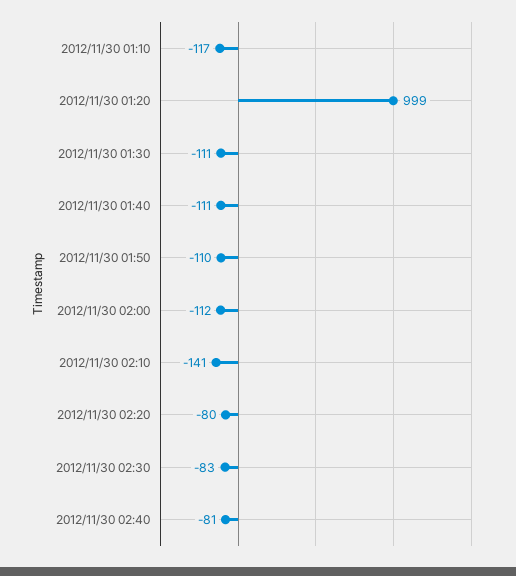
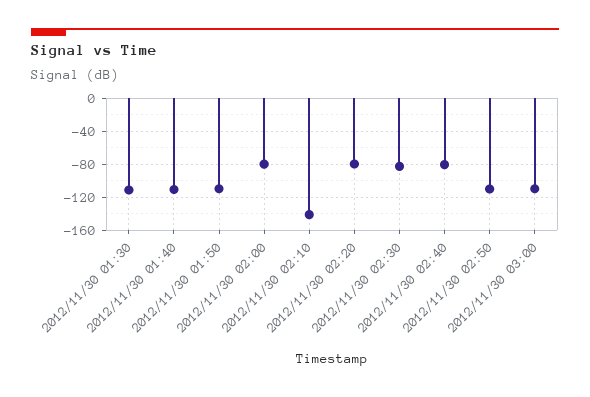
2012/11/30 01:10: -117 -> none
2012/11/30 01:20: 999 -> none
2012/11/30 02:00: -112 -> -80
2012/11/30 02:50: none -> -110
2012/11/30 03:00: none -> -110

